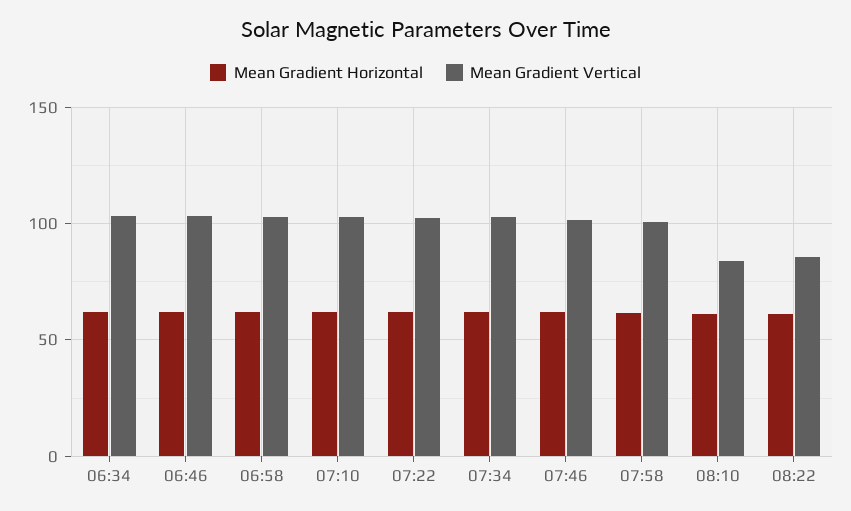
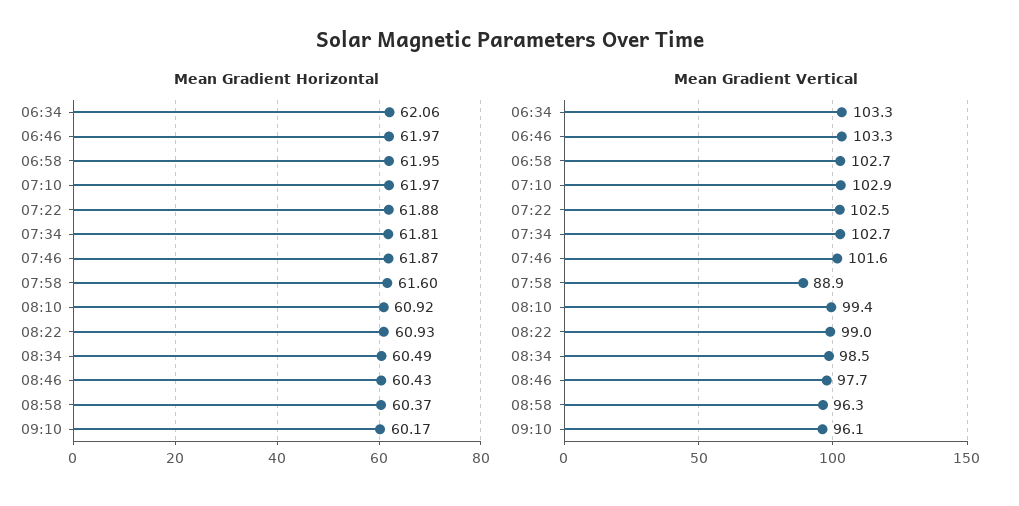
Mean Gradient Vertical, 07:58: 100 -> 88.9
Mean Gradient Vertical, 08:10: 85 -> 99.4
Mean Gradient Vertical, 08:22: 85 -> 99
Mean Gradient Horizontal, 08:34: none -> 60.49
Mean Gradient Horizontal, 08:46: none -> 60.43
Mean Gradient Horizontal, 08:58: none -> 60.37
Mean Gradient Horizontal, 09:10: none -> 60.17
Mean Gradient Vertical, 08:34: none -> 98.5
Mean Gradient Vertical, 08:46: none -> 97.7
Mean Gradient Vertical, 08:58: none -> 96.3
Mean Gradient Vertical, 09:10: none -> 96.1

